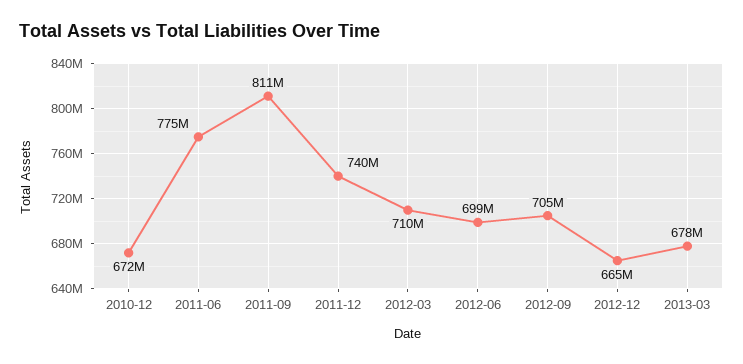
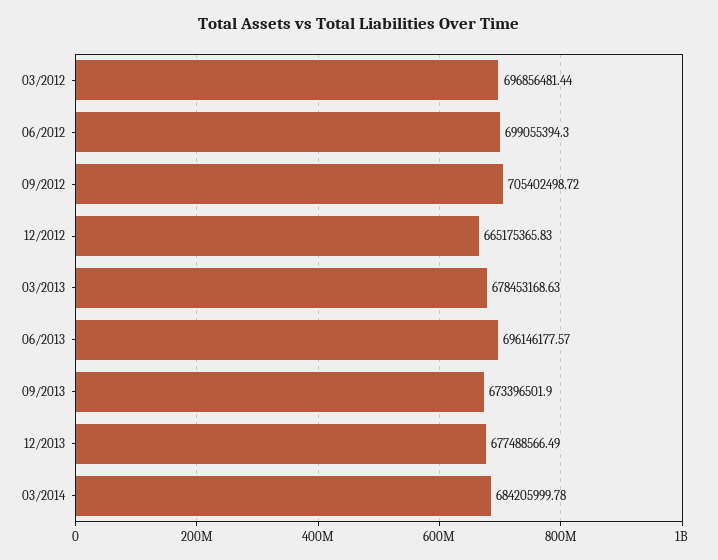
2010-12: 672000000 -> none
2011-06: 775000000 -> none
2011-09: 811000000 -> none
2011-12: 740000000 -> none
2012-03: 710000000 -> 696856481.44
06/2013: none -> 696146177.57
09/2013: none -> 673396501.9
12/2013: none -> 677488566.49
03/2014: none -> 684205999.78

